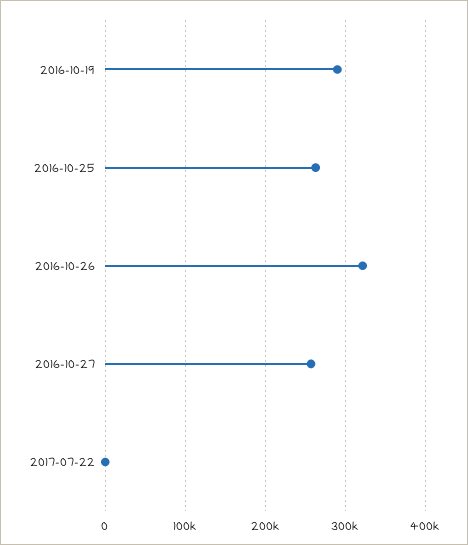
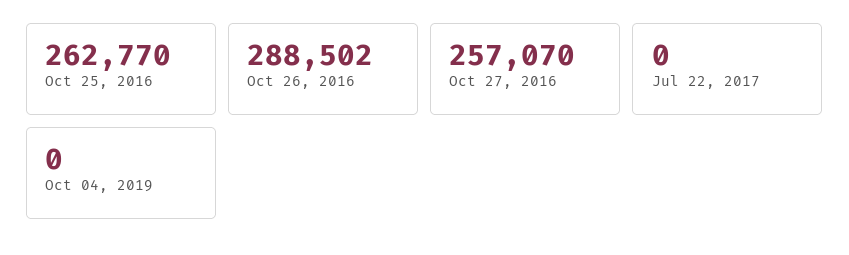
2016-10-19: 290000 -> none
2016-10-26: 320000 -> 288502
Oct 04, 2019: none -> 0

